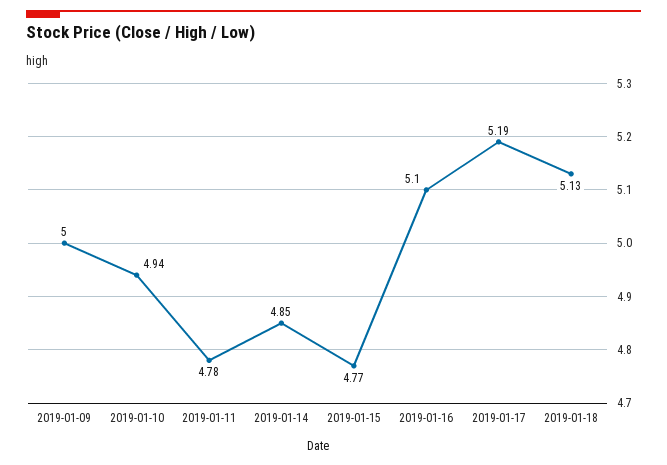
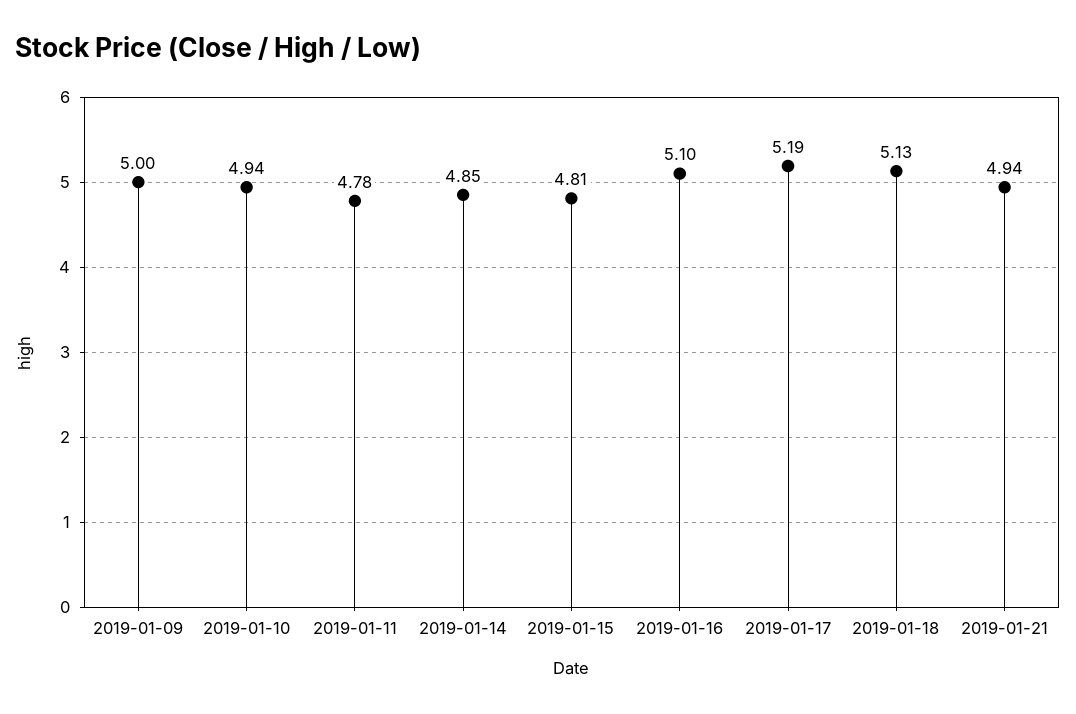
2019-01-15: 4.77 -> 4.81
2019-01-21: none -> 4.94

